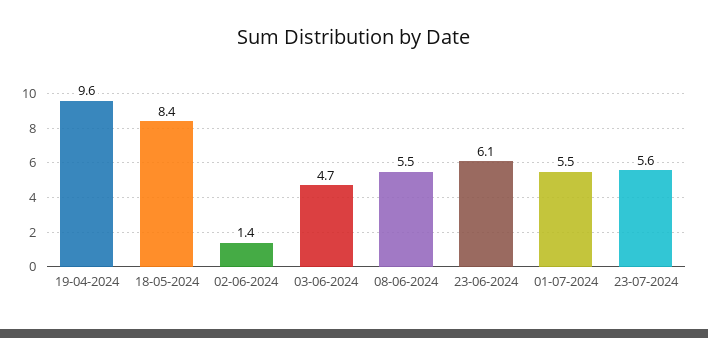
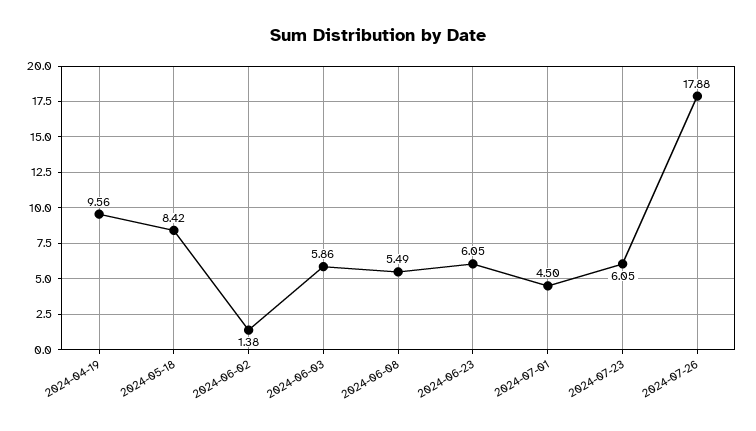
03-06-2024: 4.7 -> 5.86
01-07-2024: 5.5 -> 4.5
23-07-2024: 5.6 -> 6.05
2024-07-26: none -> 17.88

